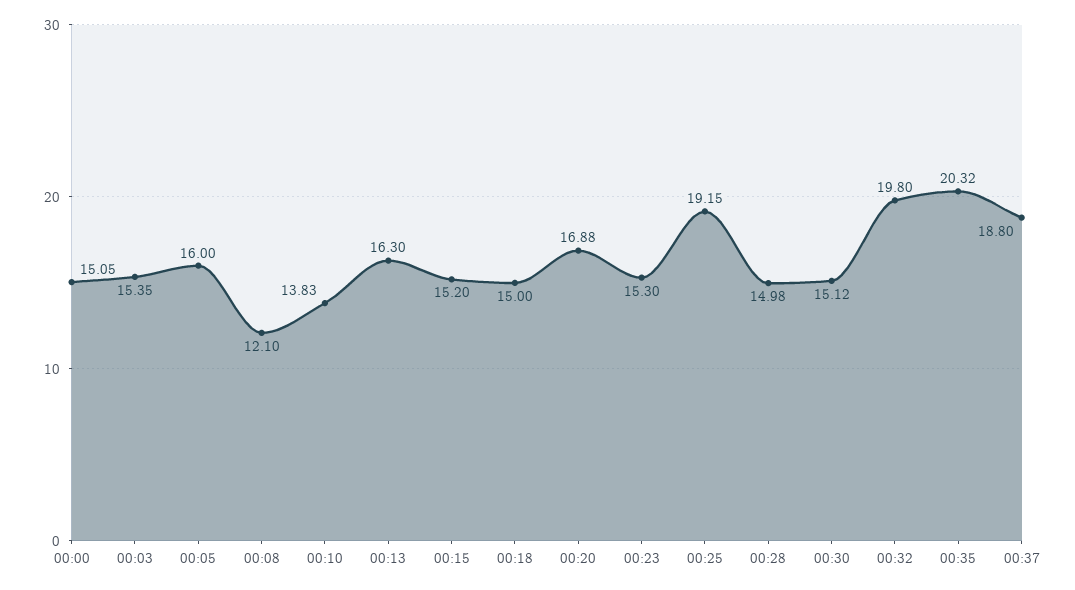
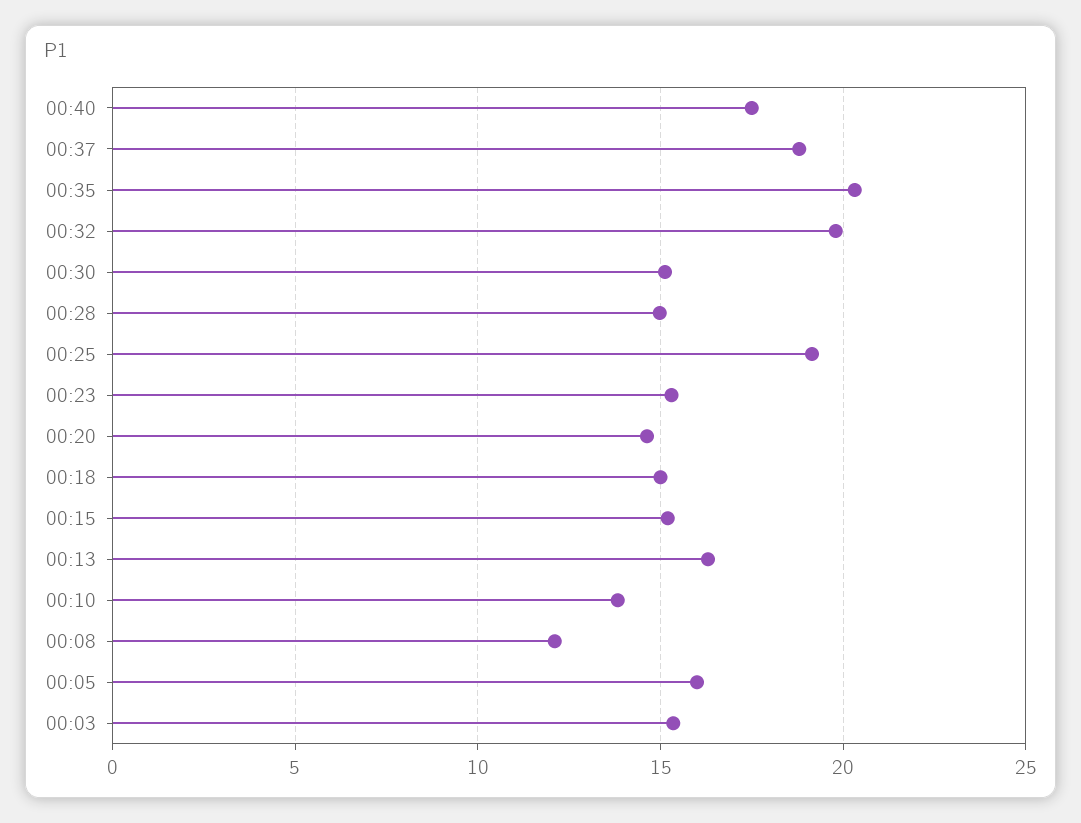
00:00: 15.05 -> none
00:20: 16.88 -> 14.5
00:40: none -> 17.5

